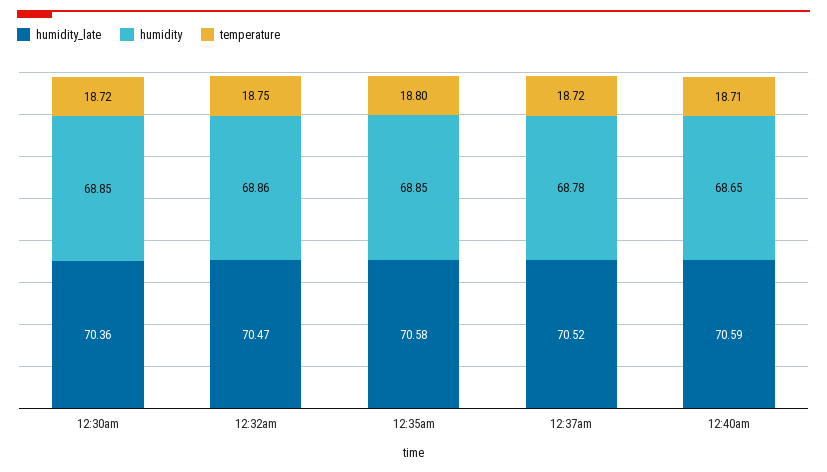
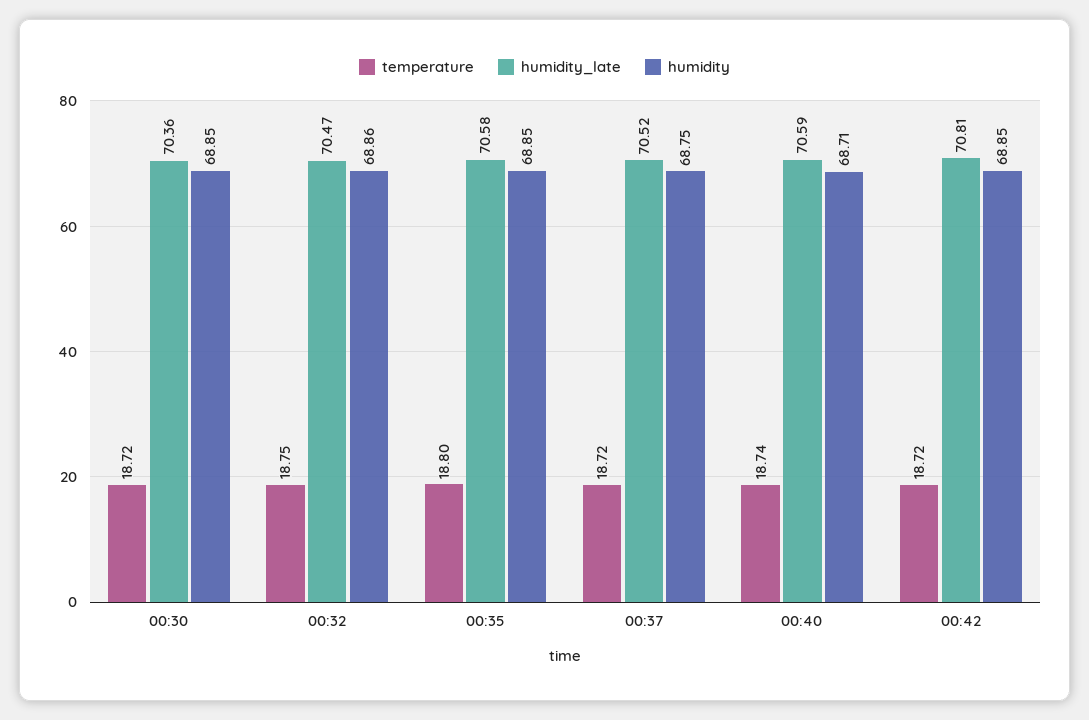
humidity, 12:37am: 68.78 -> 68.75
humidity, 12:40am: 68.65 -> 68.71
temperature, 12:40am: 18.71 -> 18.74
temperature, 00:42: none -> 18.72
humidity_late, 00:42: none -> 70.81
humidity, 00:42: none -> 68.85

